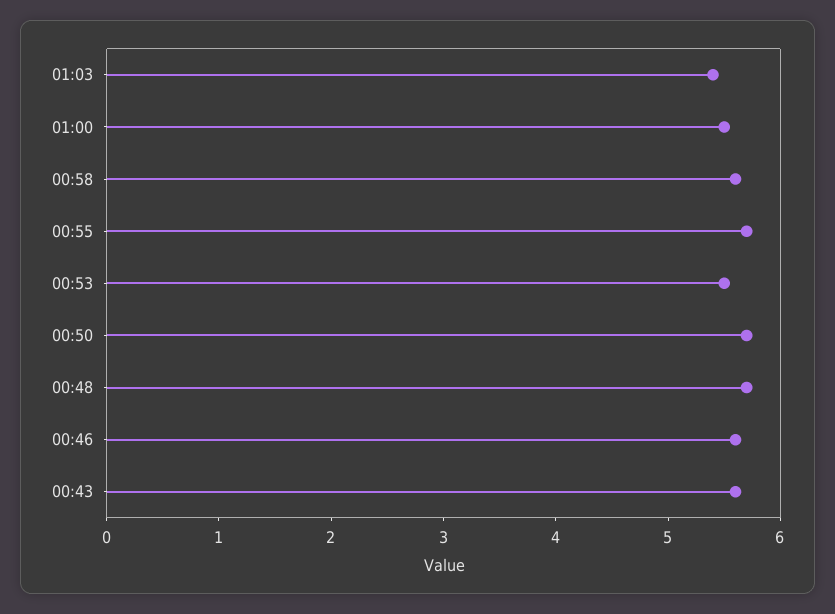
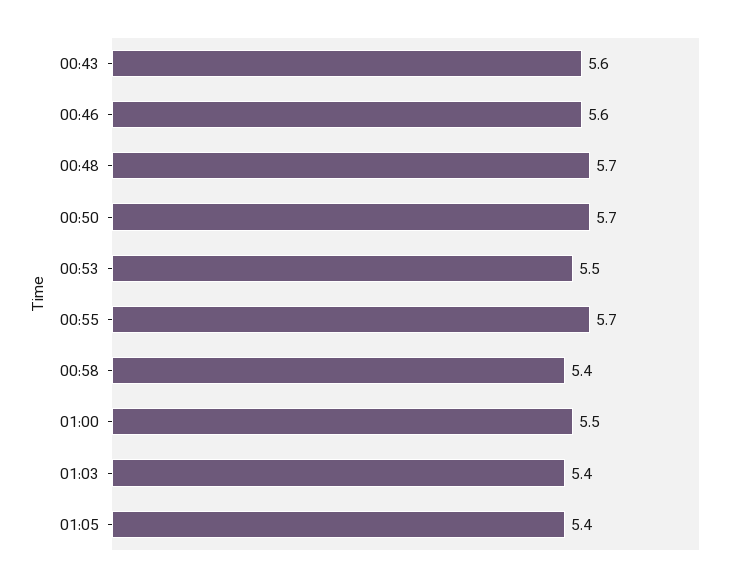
00:58: 5.6 -> 5.4
01:05: none -> 5.4

